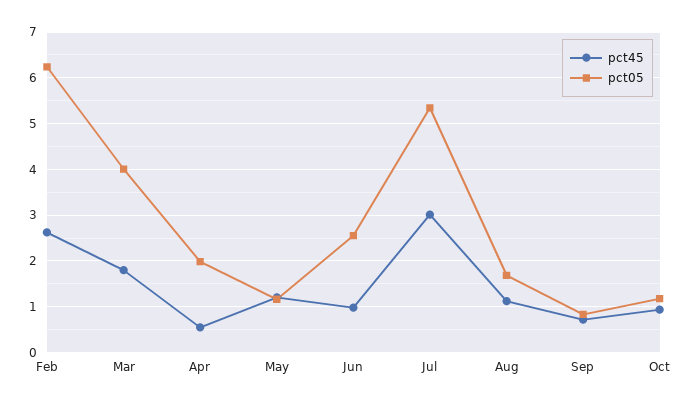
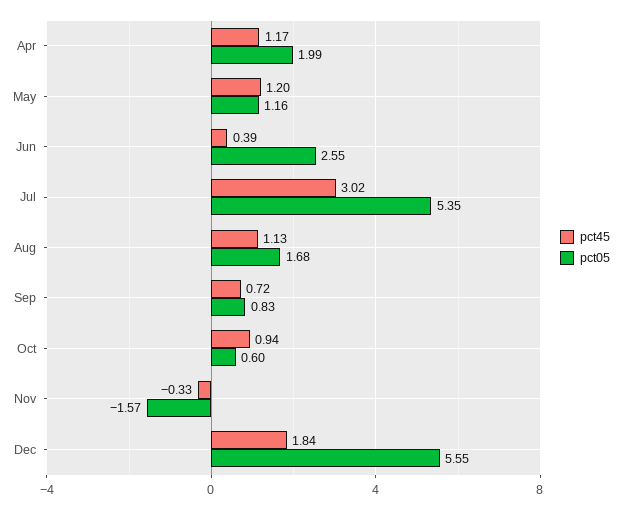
pct45, Feb: 2.6 -> none
pct05, Feb: 6.2 -> none
pct45, Mar: 1.8 -> none
pct05, Mar: 4 -> none
pct45, Apr: 0.6 -> 1.17
pct45, Jun: 1 -> 0.39
pct05, Oct: 1.2 -> 0.6
pct45, Nov: none -> -0.33
pct05, Nov: none -> -1.57
pct45, Dec: none -> 1.84
pct05, Dec: none -> 5.55

